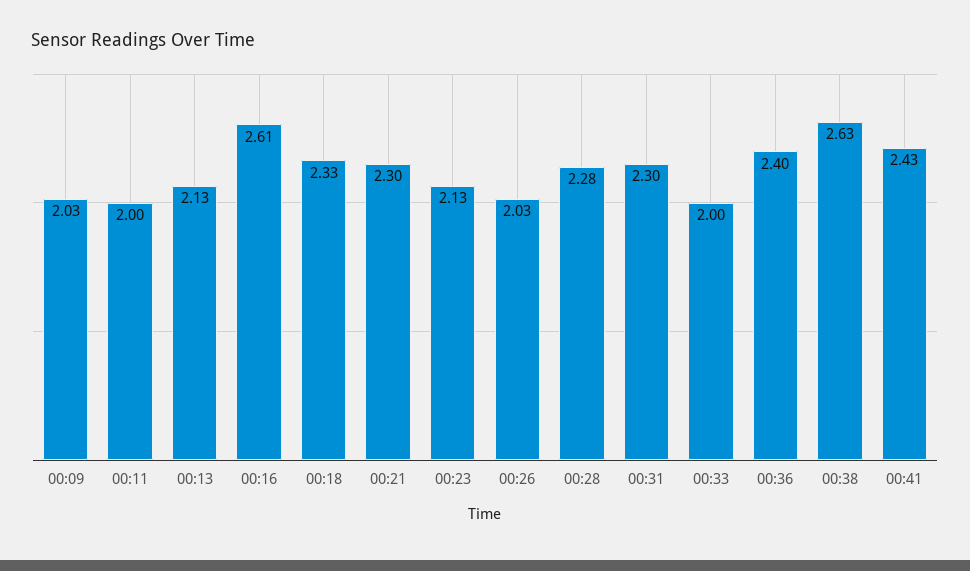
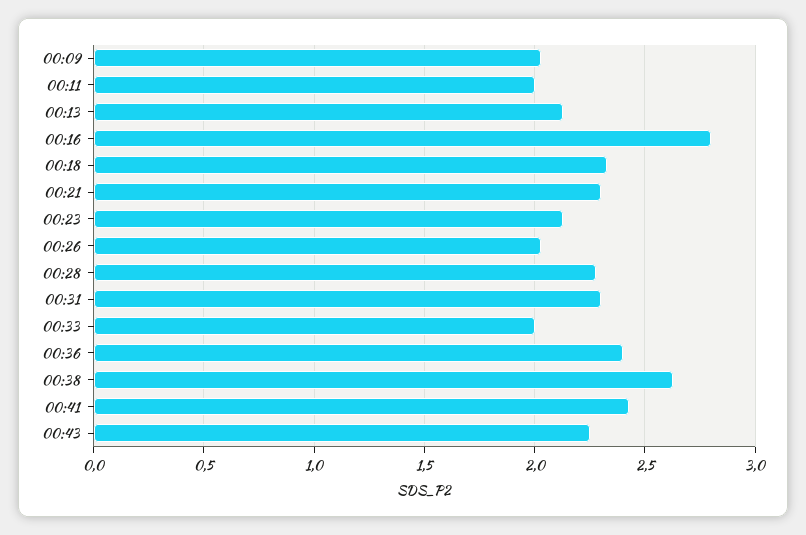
00:16: 2.61 -> 2.8
00:43: none -> 2.25

